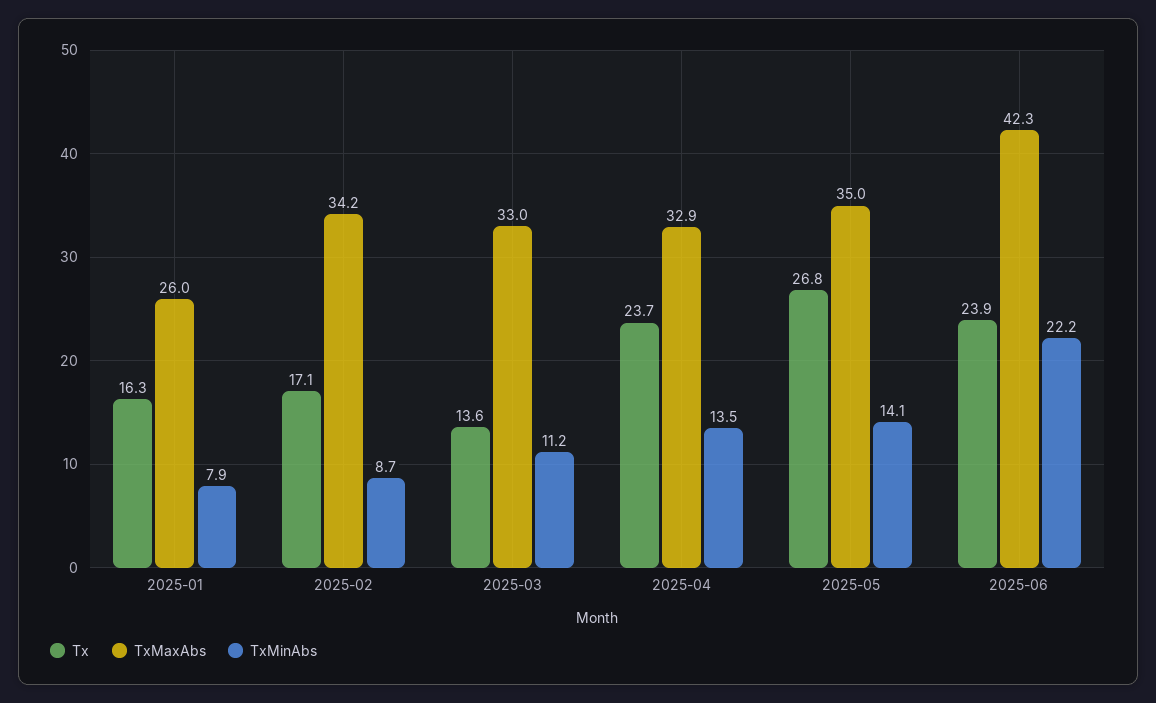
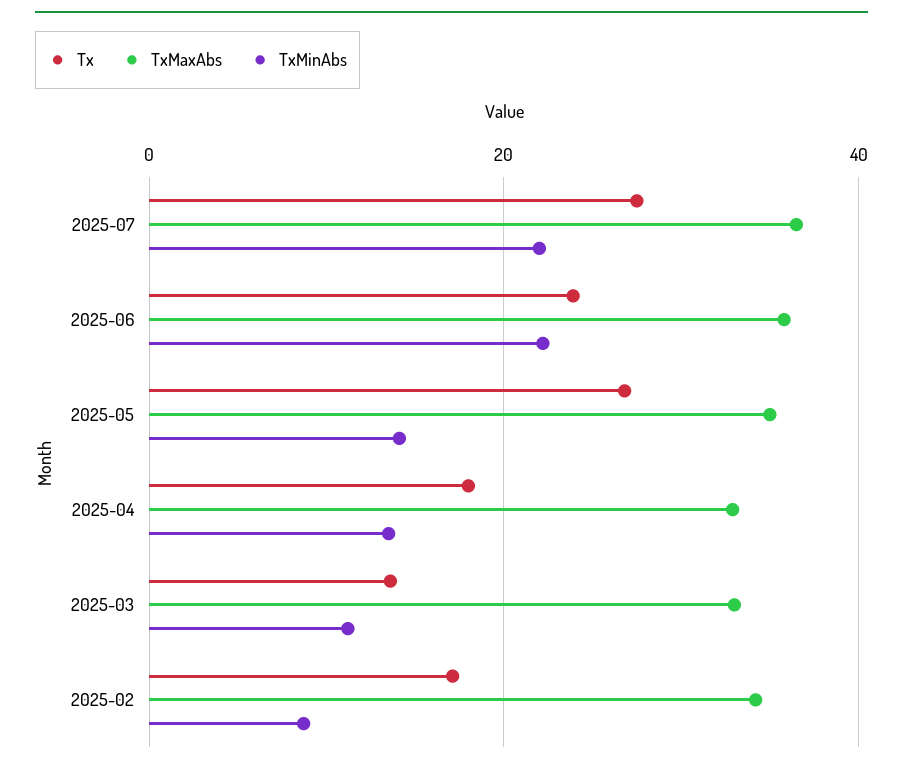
Tx, 2025-01: 16.3 -> none
TxMaxAbs, 2025-01: 26 -> none
TxMinAbs, 2025-01: 7.9 -> none
Tx, 2025-04: 23.7 -> 18
TxMaxAbs, 2025-06: 42.3 -> 36
Tx, 2025-07: none -> 28
TxMaxAbs, 2025-07: none -> 36
TxMinAbs, 2025-07: none -> 22

